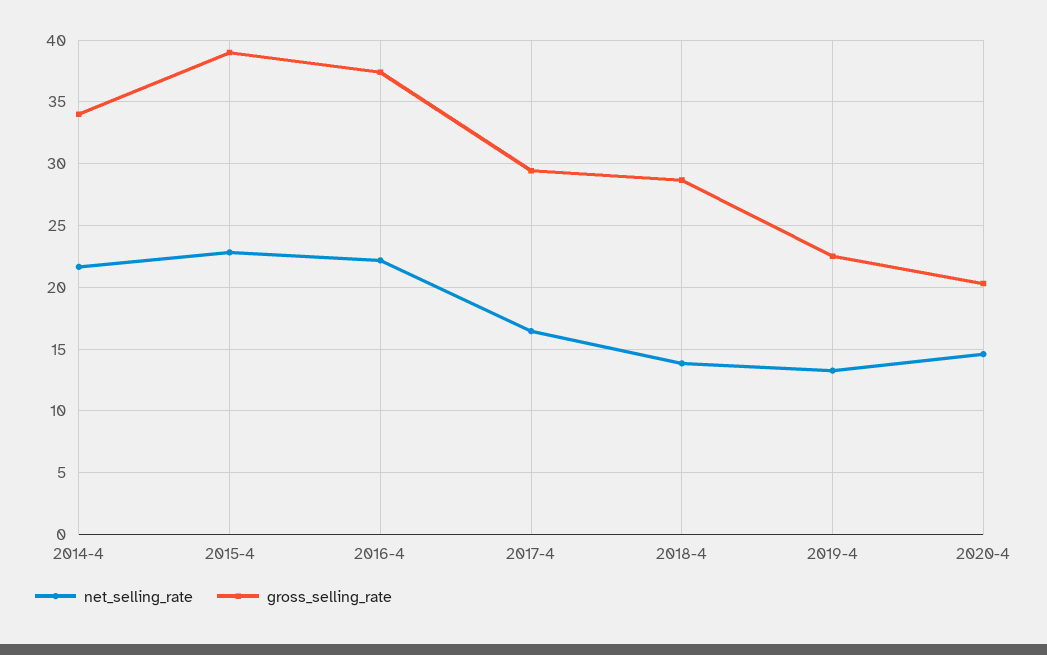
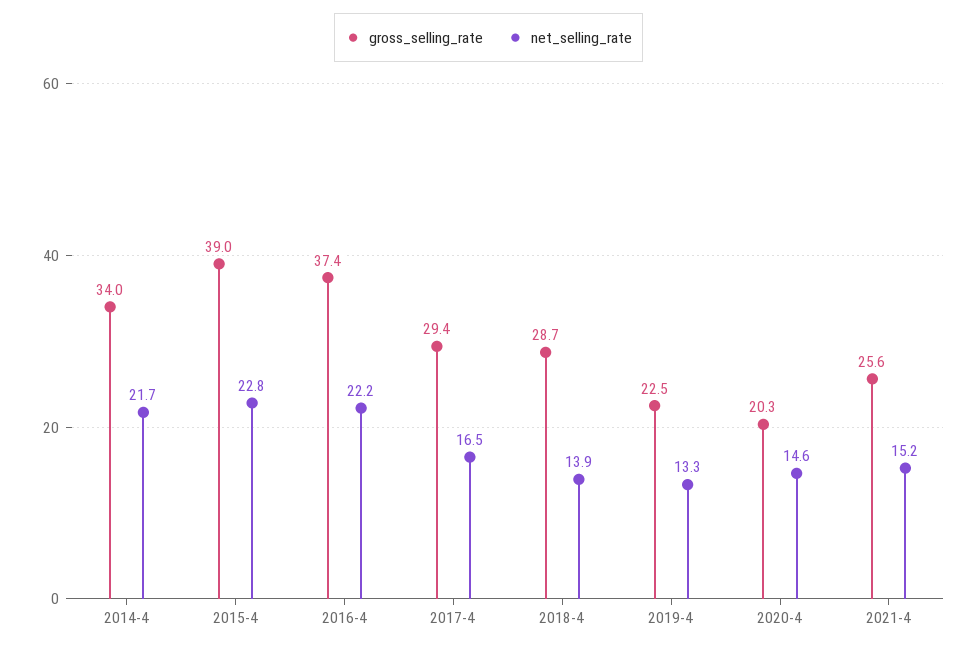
gross_selling_rate, 2021-4: none -> 25.6
net_selling_rate, 2021-4: none -> 15.2

